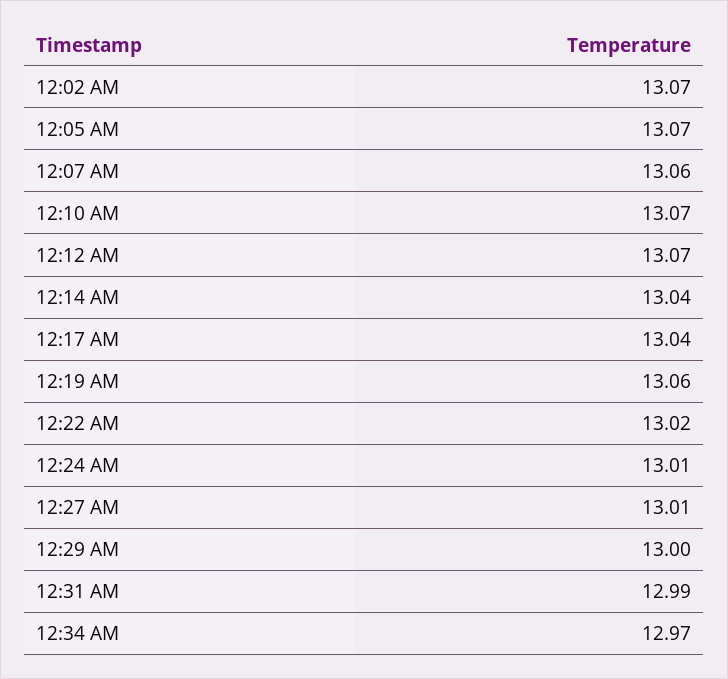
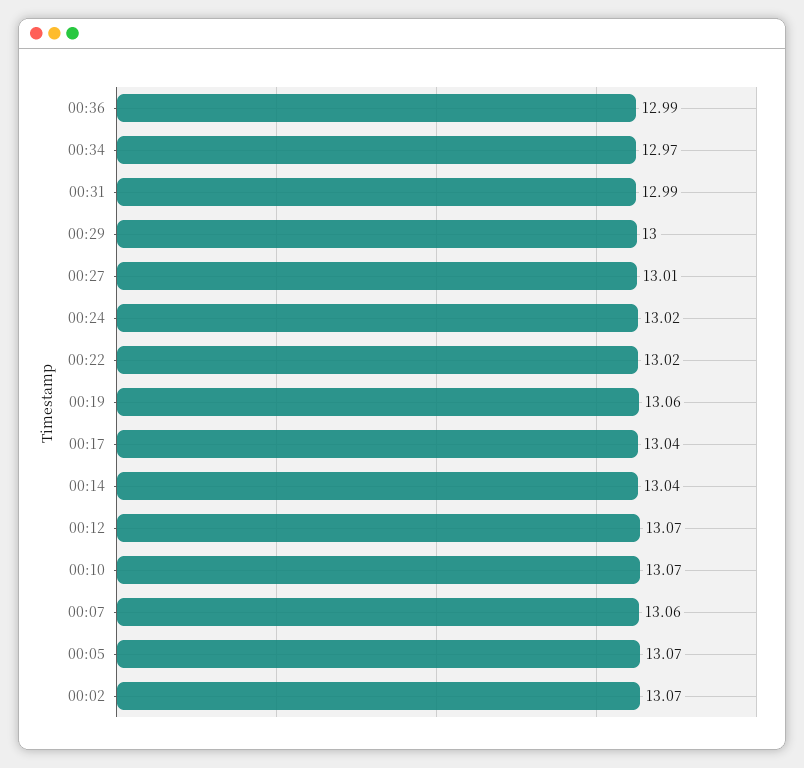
12:24 AM: 13.01 -> 13.02
00:36: none -> 12.99

